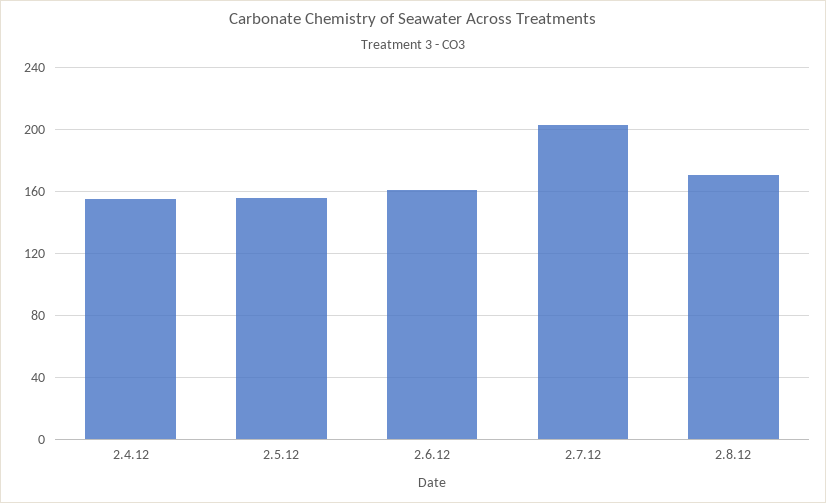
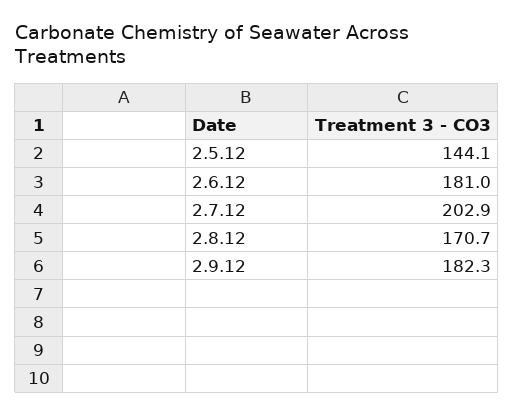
2.4.12: 155 -> none
2.5.12: 155 -> 144.1
2.6.12: 160 -> 181
2.9.12: none -> 182.3

